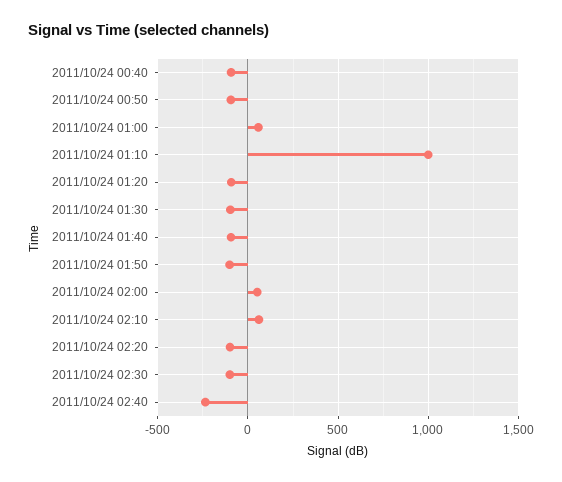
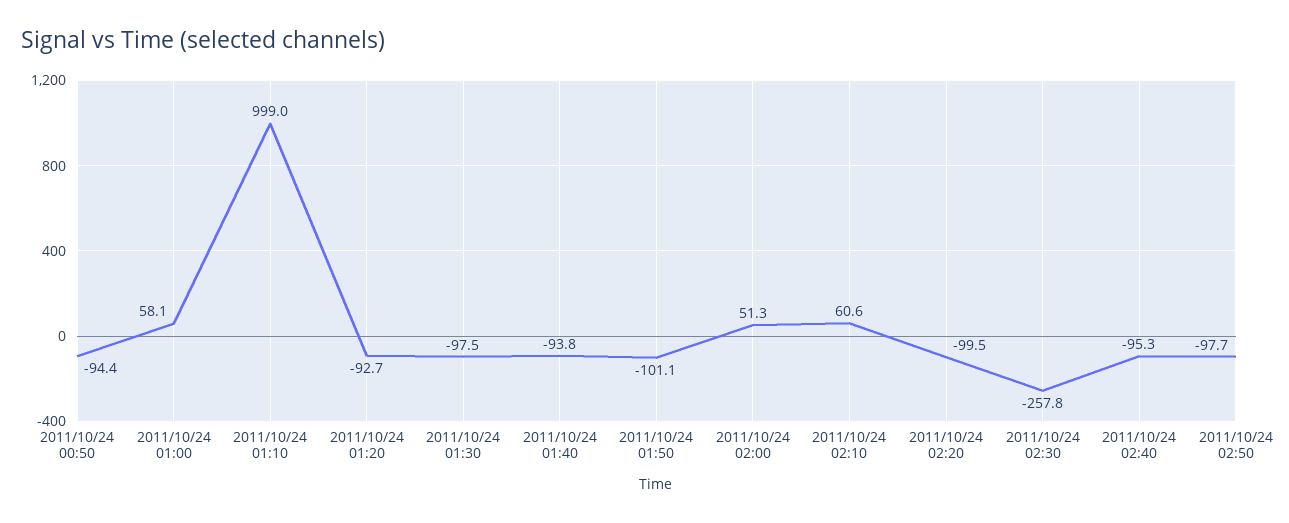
2011/10/24 00:40: -100 -> none
2011/10/24 02:30: -100 -> -257.8
2011/10/24 02:40: -250 -> -95.3
2011/10/24 02:50: none -> -97.7

